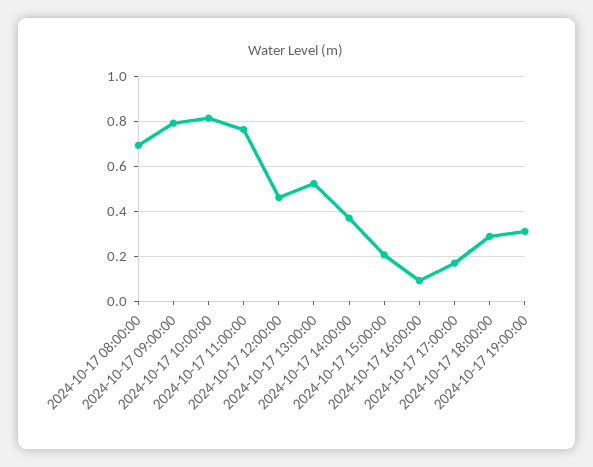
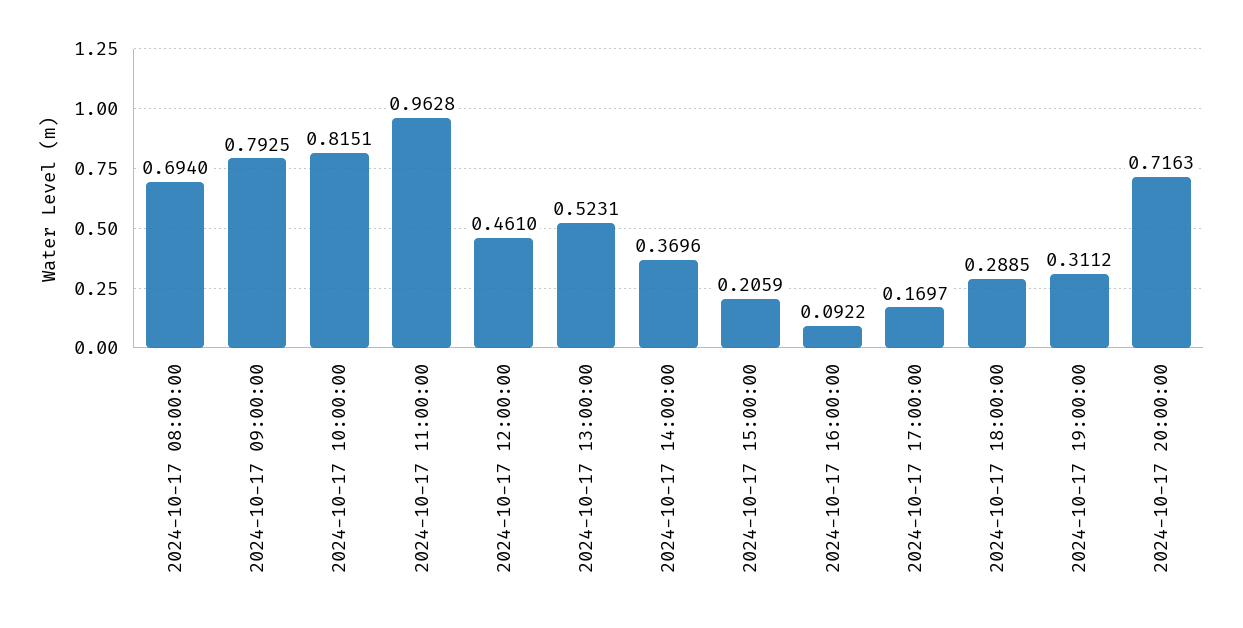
2024-10-17 11:00:00: 0.75 -> 0.9628
2024-10-17 20:00:00: none -> 0.7163

